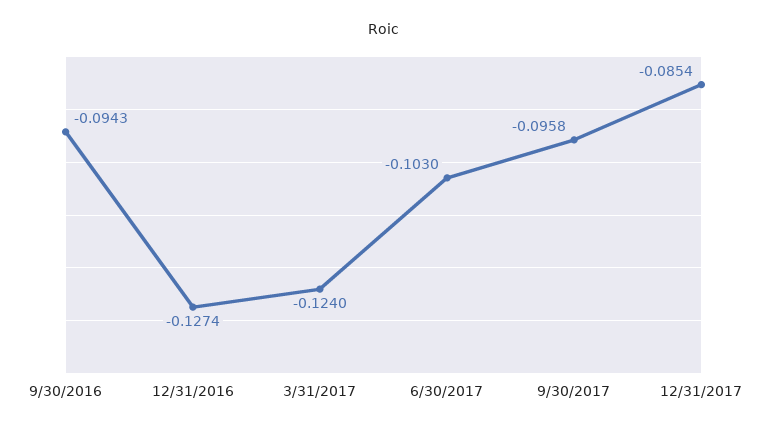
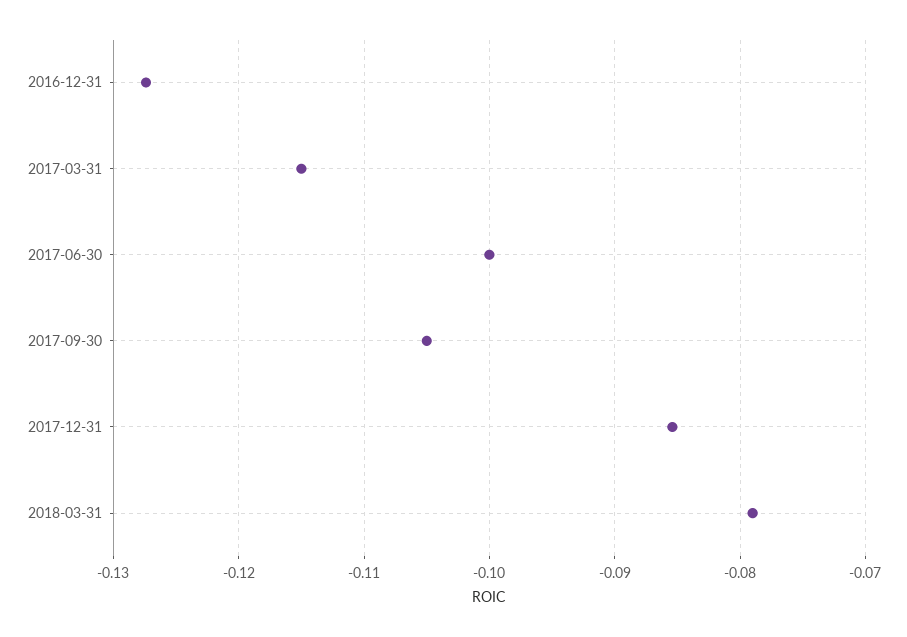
9/30/2016: -0.0943 -> none
3/31/2017: -0.124 -> -0.115
6/30/2017: -0.103 -> -0.1
9/30/2017: -0.0958 -> -0.105
2018-03-31: none -> -0.079

